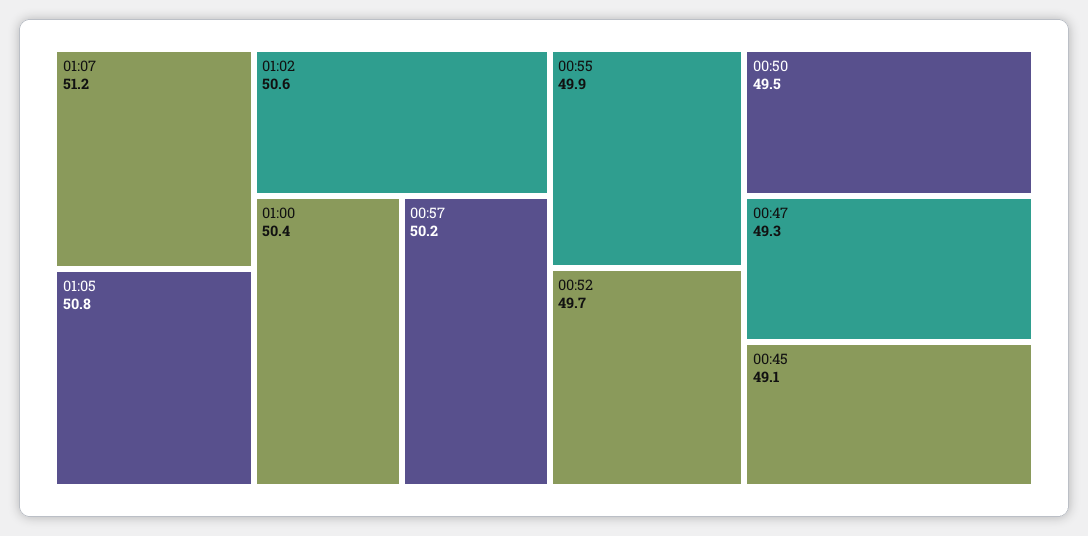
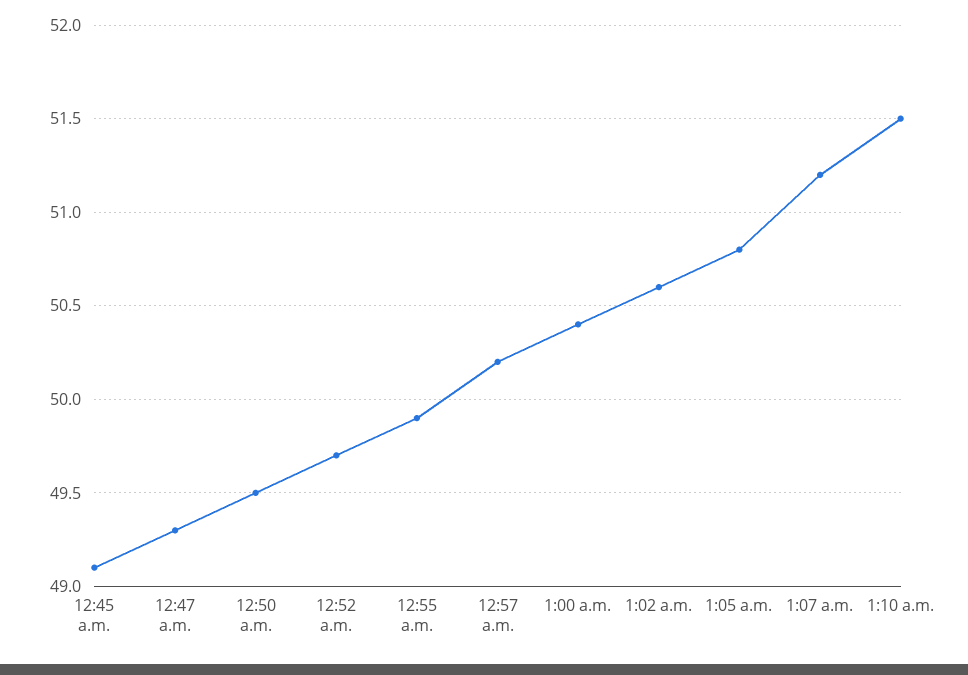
1:10 a.m.: none -> 51.5

